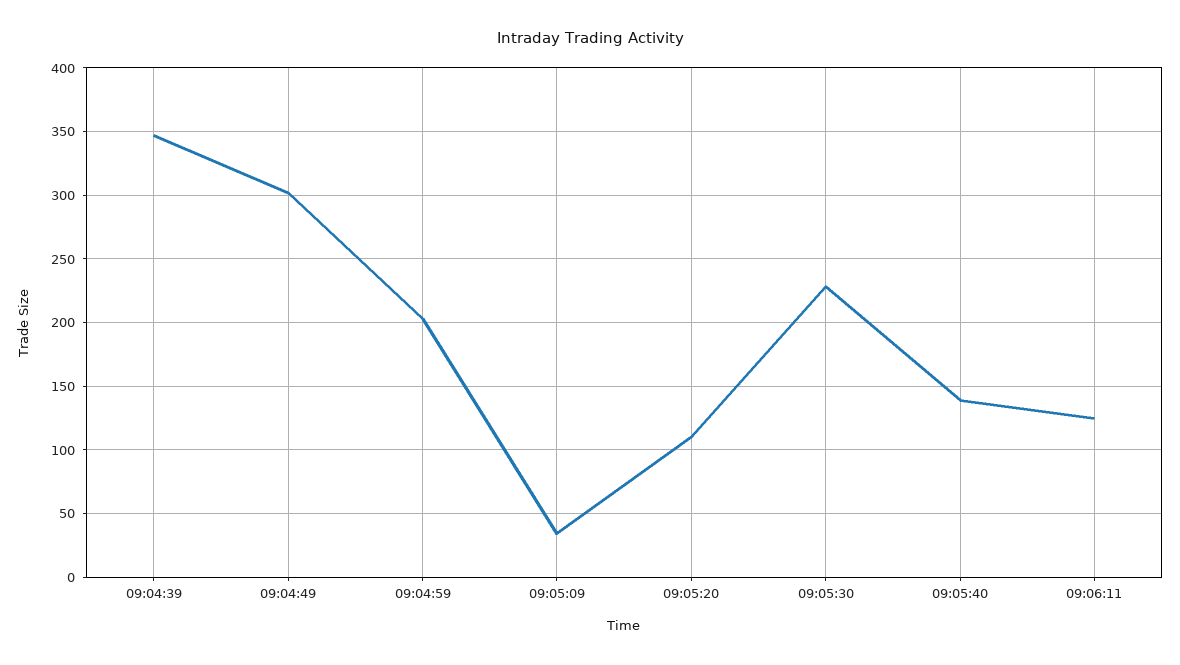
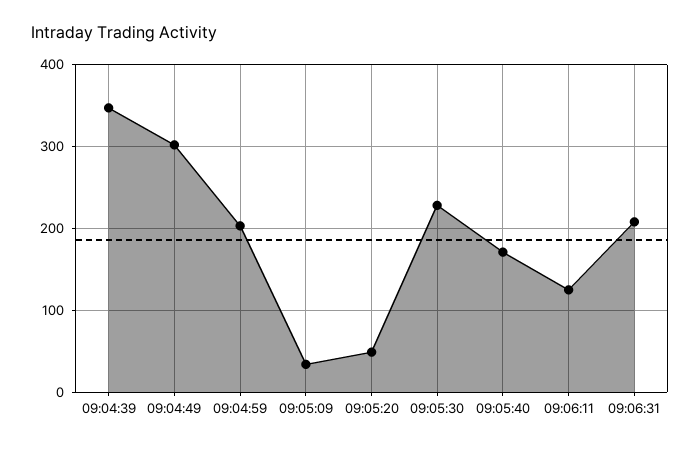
09:05:20: 110 -> 50
09:05:40: 140 -> 170
09:06:31: none -> 210

